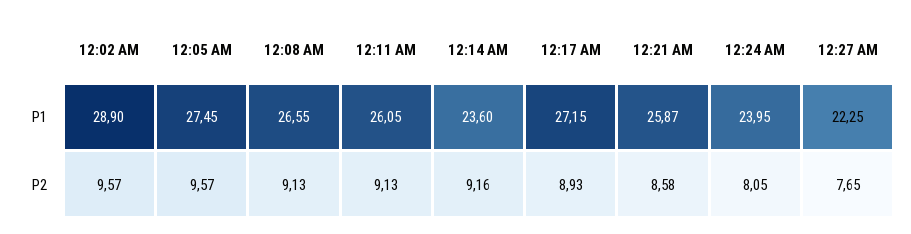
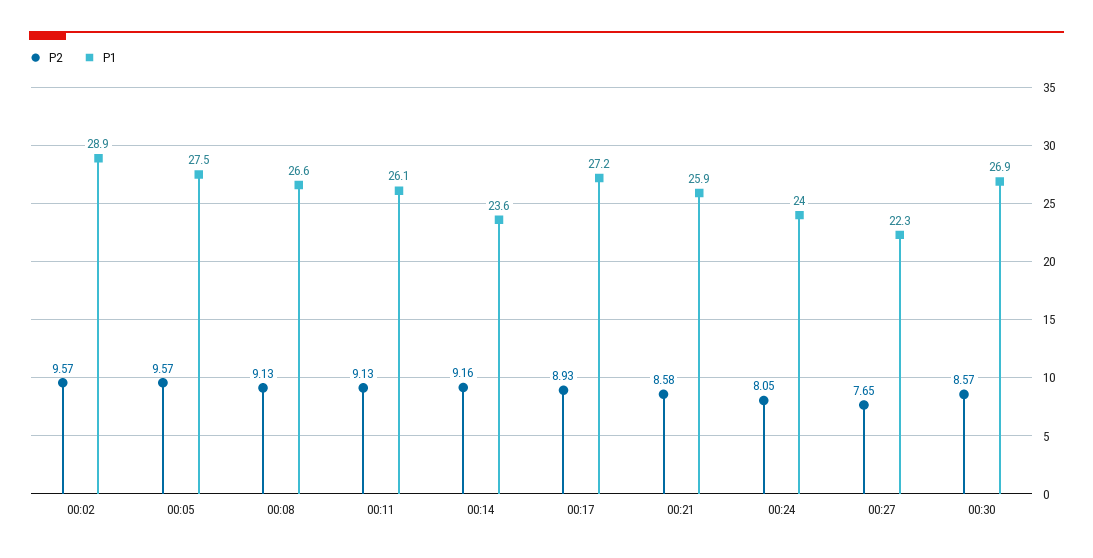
P2, 00:30: none -> 8.57
P1, 00:30: none -> 26.9

